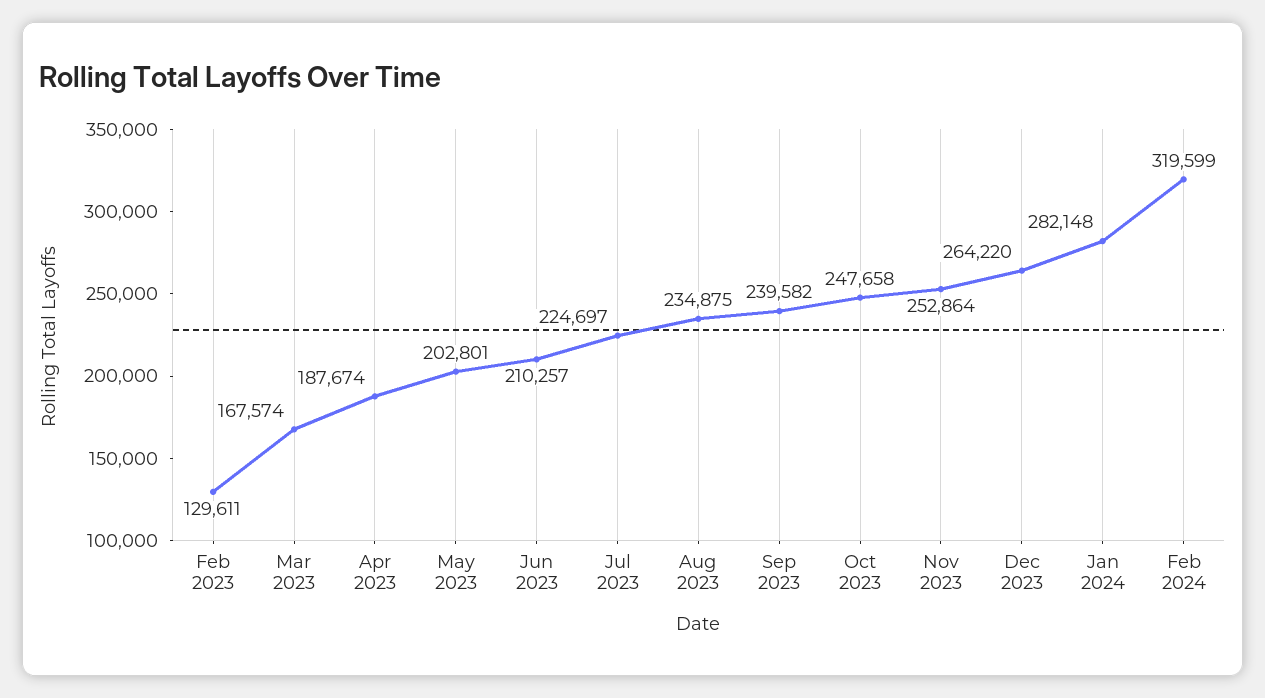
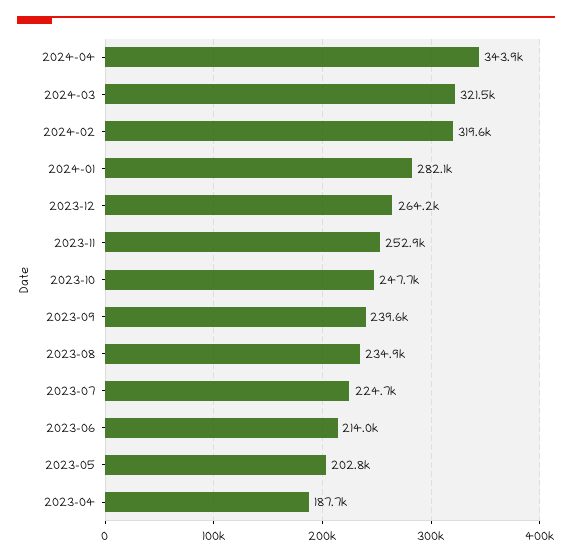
Feb 2023: 129611 -> none
Mar 2023: 167574 -> none
Jun 2023: 210257 -> 214000
2024-04: none -> 343900
2024-03: none -> 321500

